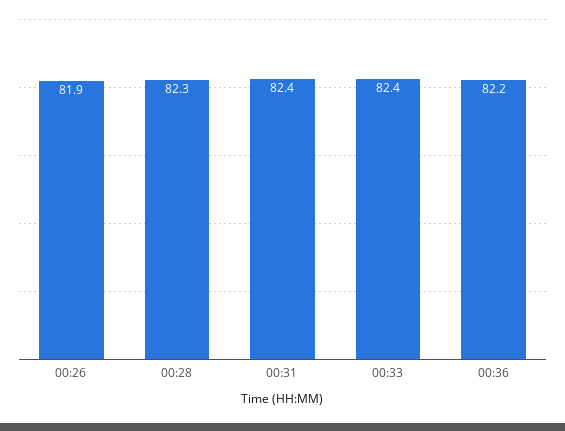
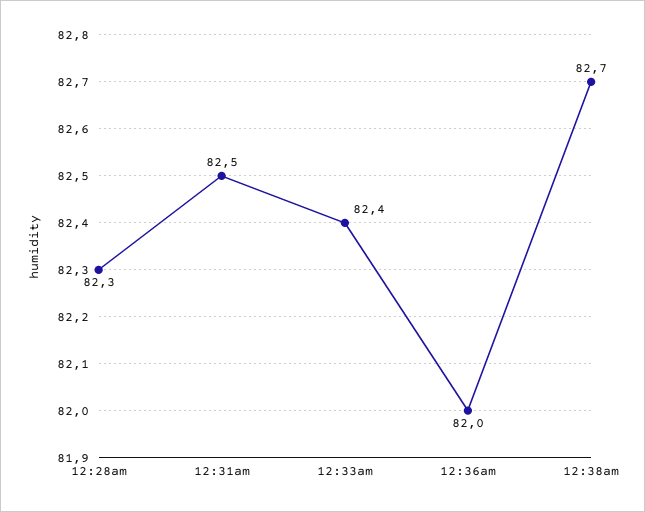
00:26: 81.9 -> none
00:31: 82.4 -> 82.5
00:36: 82.2 -> 82
12:38am: none -> 82.7

